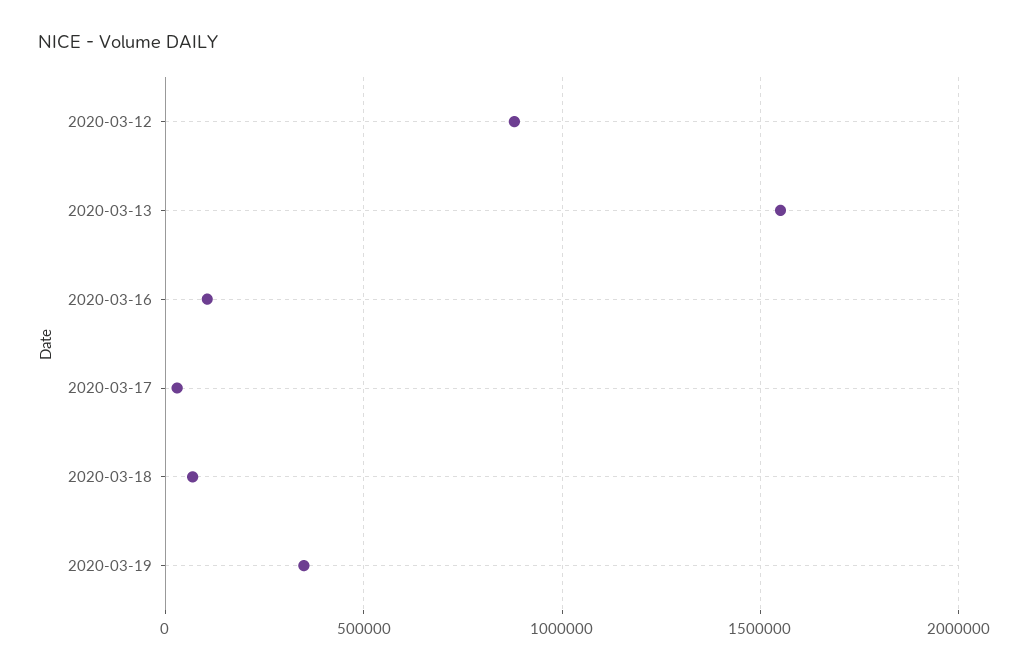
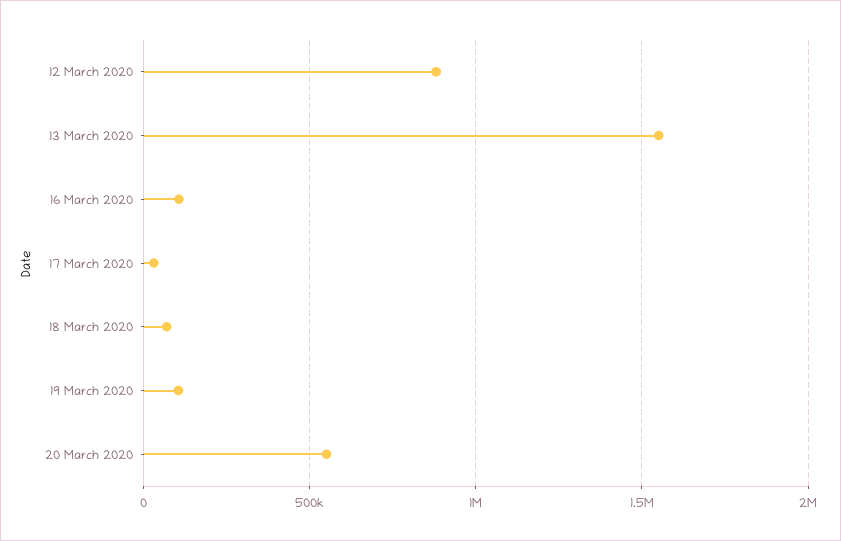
2020-03-19: 350000 -> 100000
20 March 2020: none -> 550000

